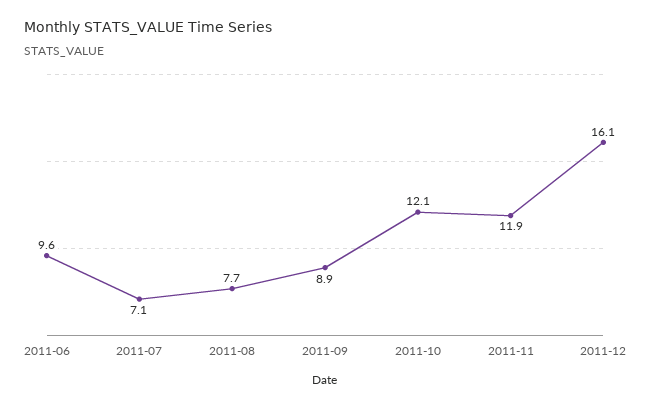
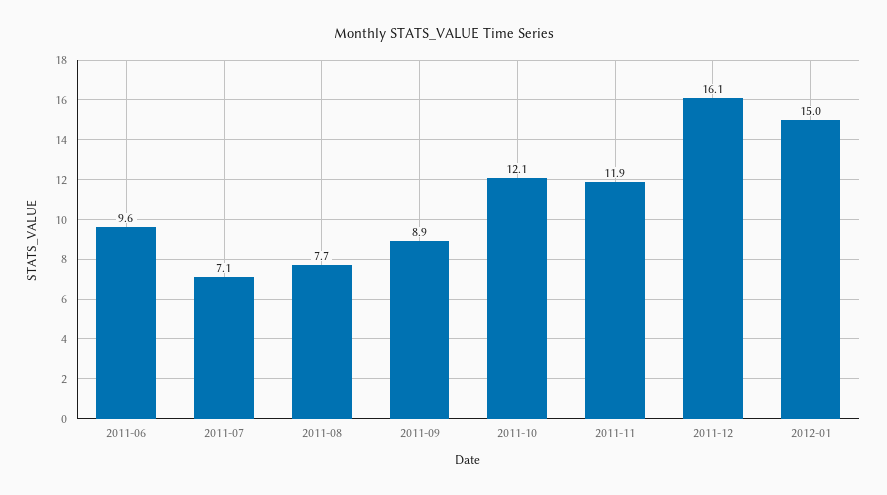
2012-01: none -> 15

